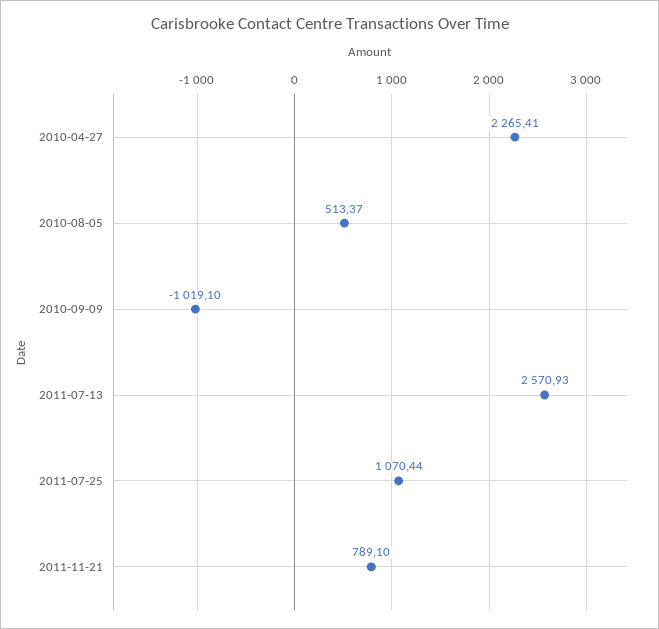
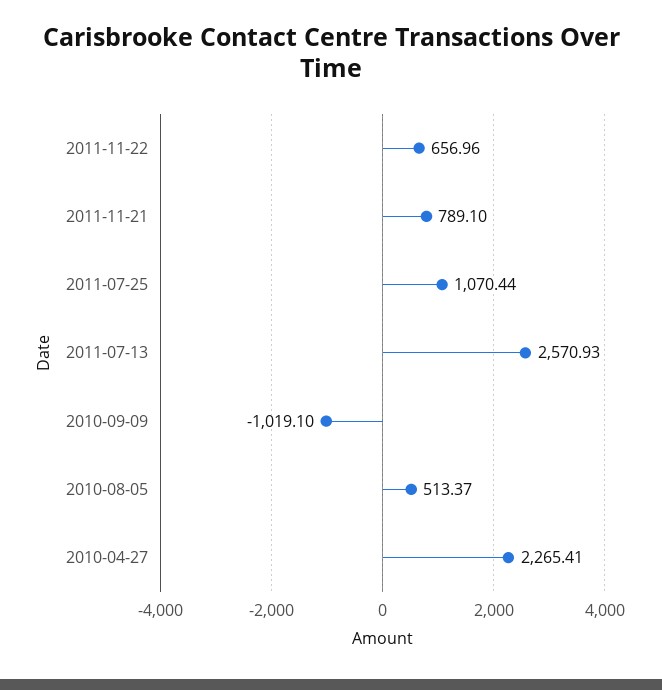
2011-11-22: none -> 656.96

